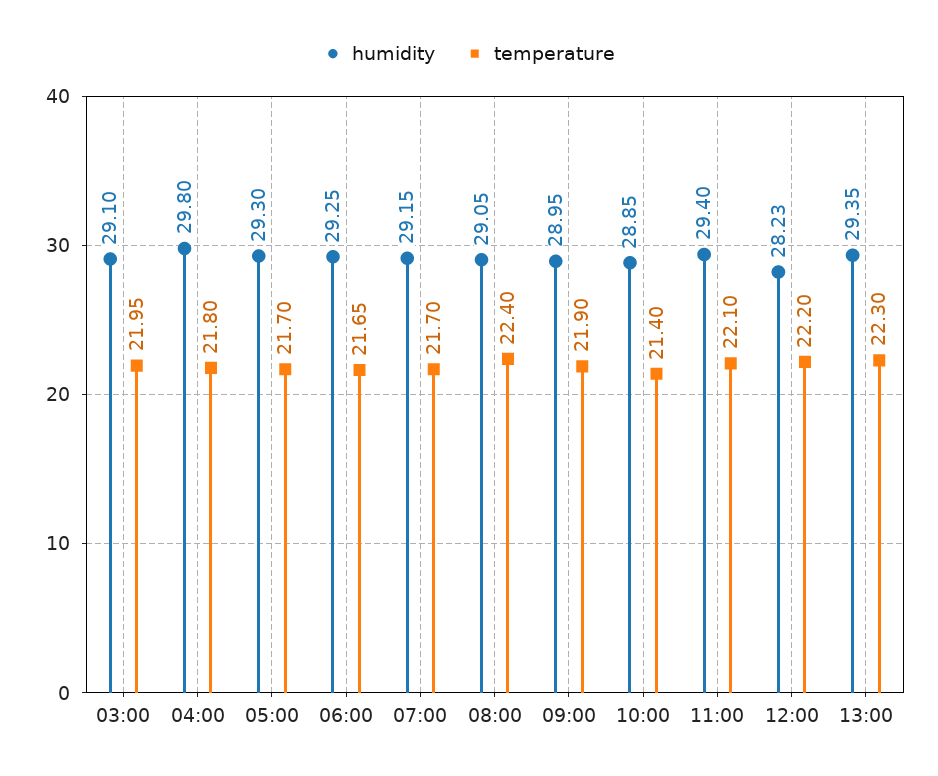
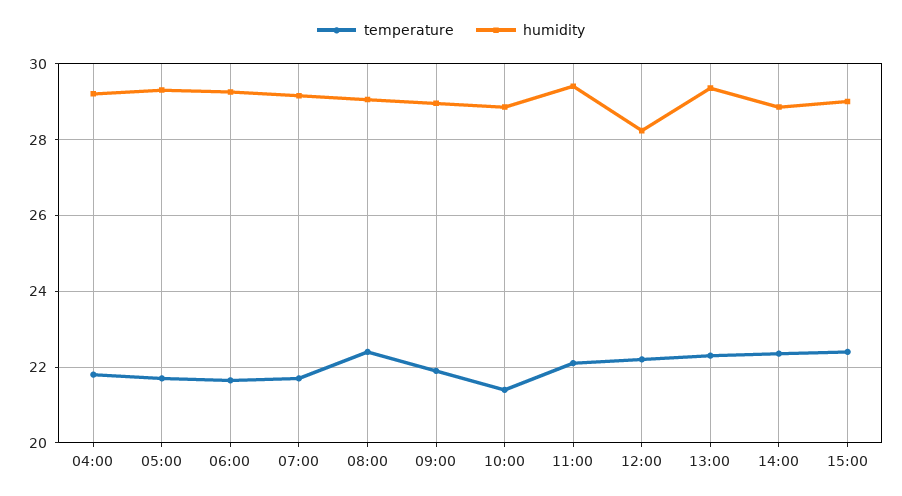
humidity, 03:00: 29.1 -> none
temperature, 03:00: 21.95 -> none
humidity, 04:00: 29.8 -> 29.2
temperature, 14:00: none -> 22.4
humidity, 14:00: none -> 28.8
temperature, 15:00: none -> 22.4
humidity, 15:00: none -> 29

